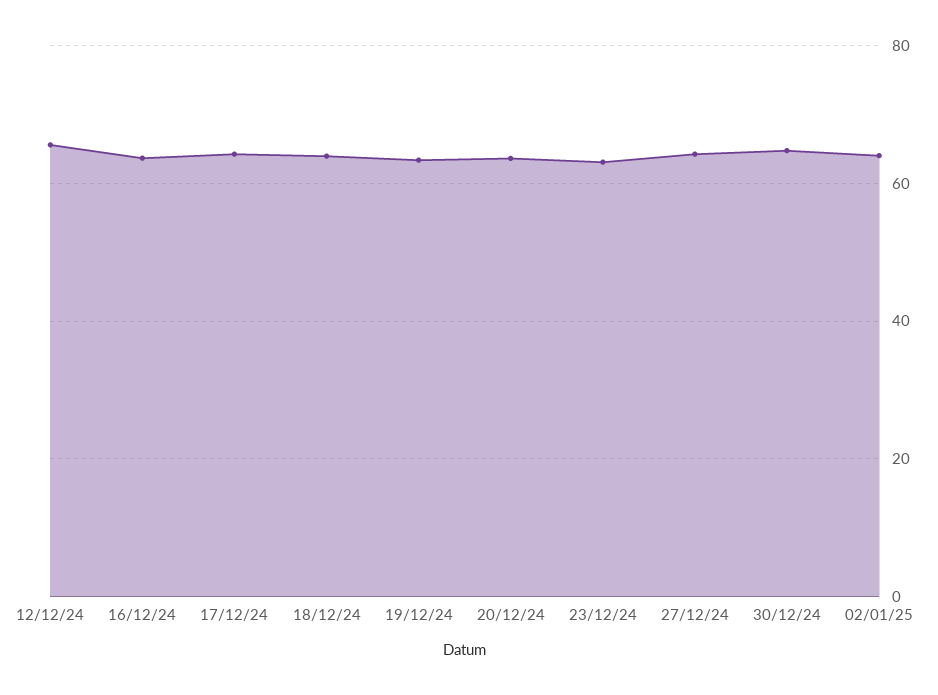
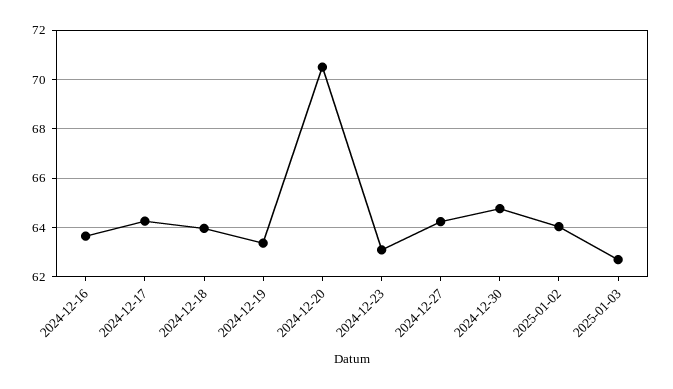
12/12/24: 66 -> none
20/12/24: 64 -> 70.5
2025-01-03: none -> 62.75

